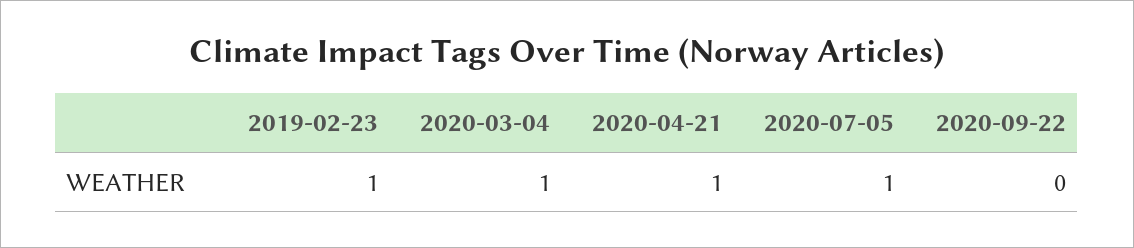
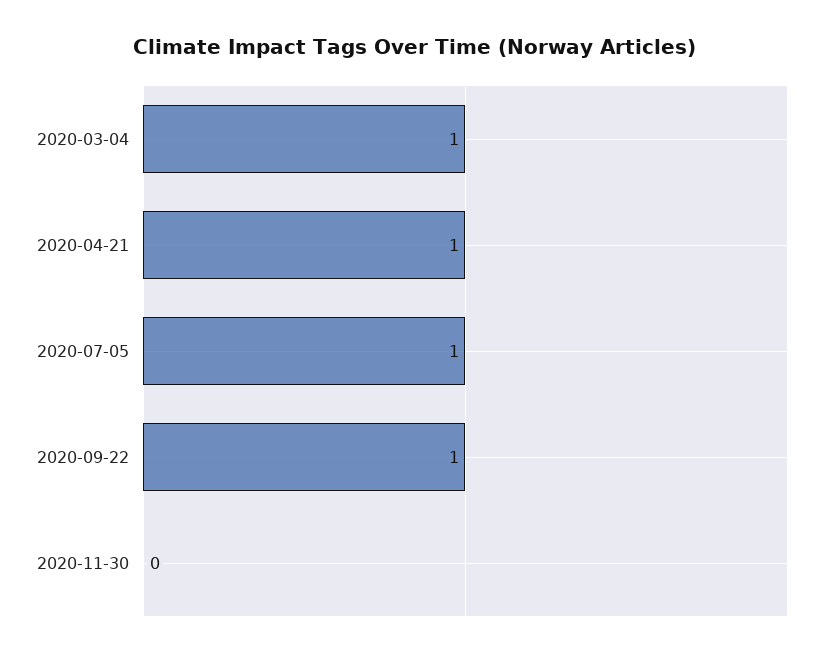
2019-02-23: 1 -> none
2020-09-22: 0 -> 1
2020-11-30: none -> 0

